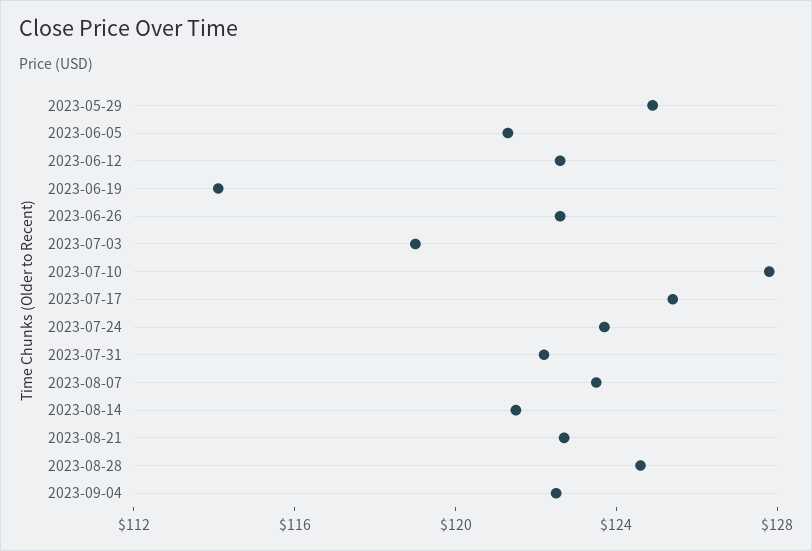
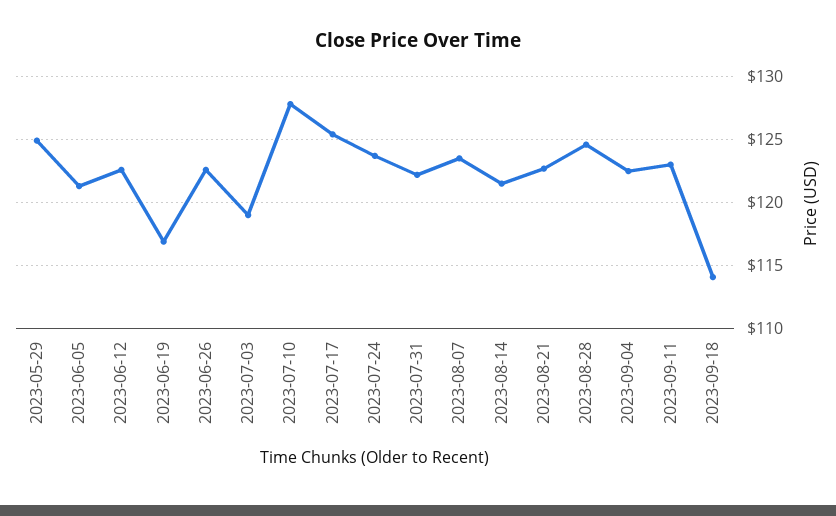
2023-06-19: 114 -> 117
2023-09-11: none -> 123
2023-09-18: none -> 114

